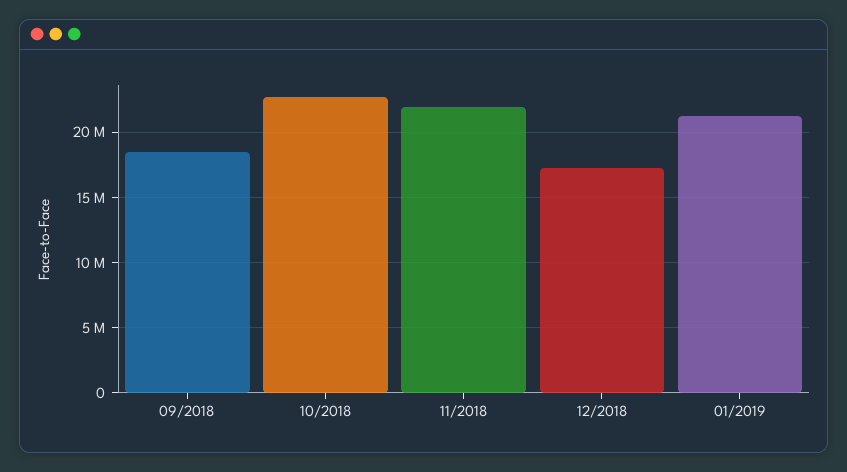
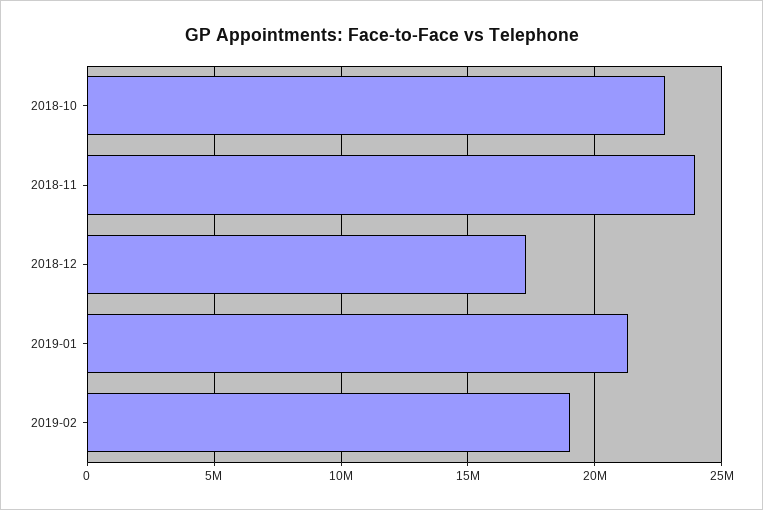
09/2018: 18500000 -> none
11/2018: 22000000 -> 24000000
2019-02: none -> 19000000

